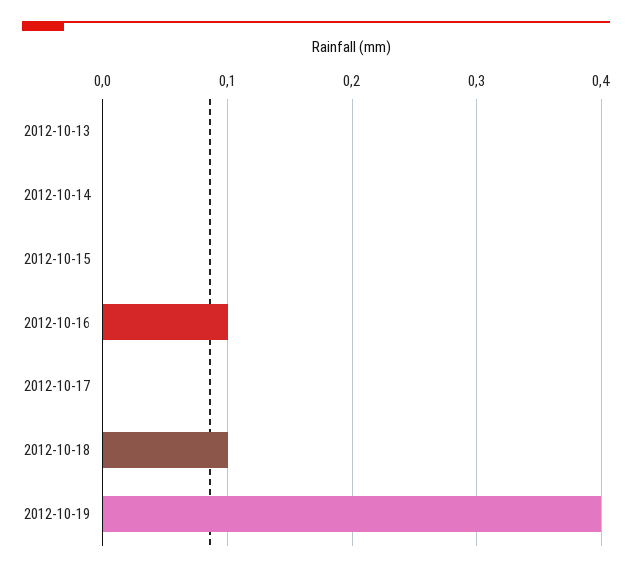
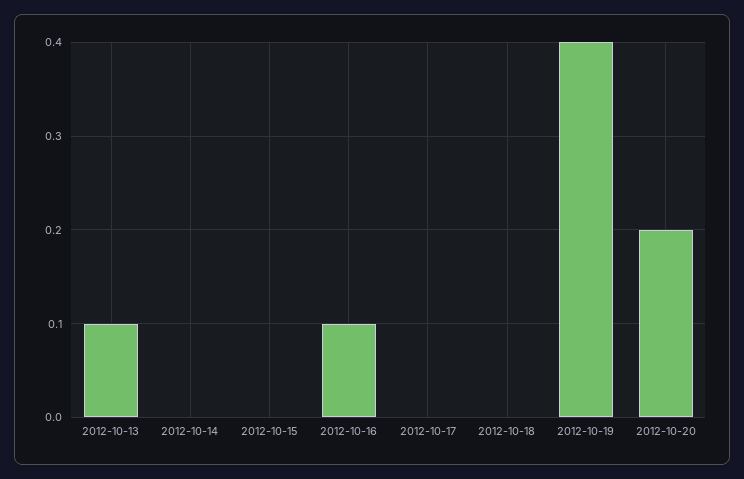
2012-10-13: 0 -> 0.1
2012-10-18: 0.1 -> 0
2012-10-20: none -> 0.2

